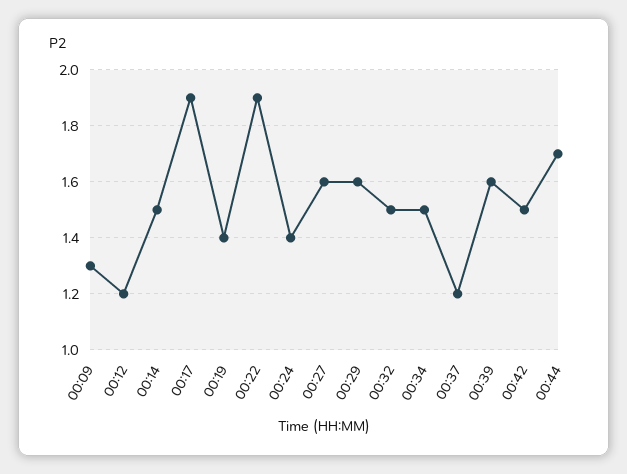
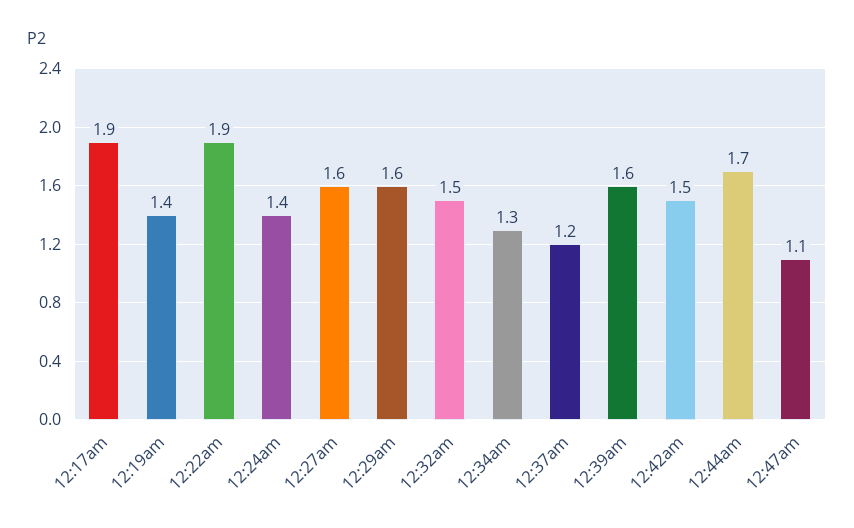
00:09: 1.3 -> none
00:12: 1.2 -> none
00:14: 1.5 -> none
00:34: 1.5 -> 1.3
12:47am: none -> 1.1

